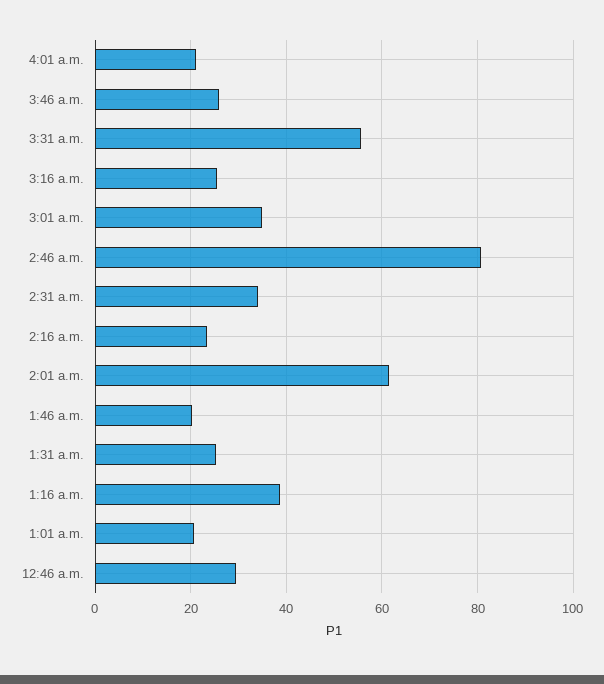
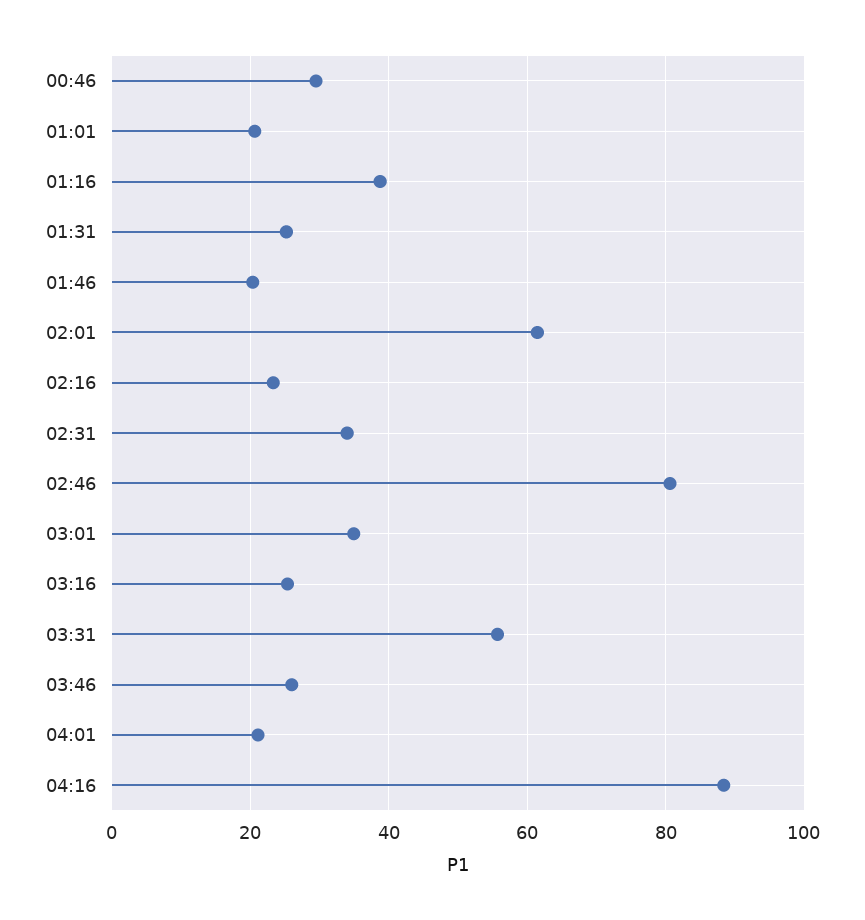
04:16: none -> 88

